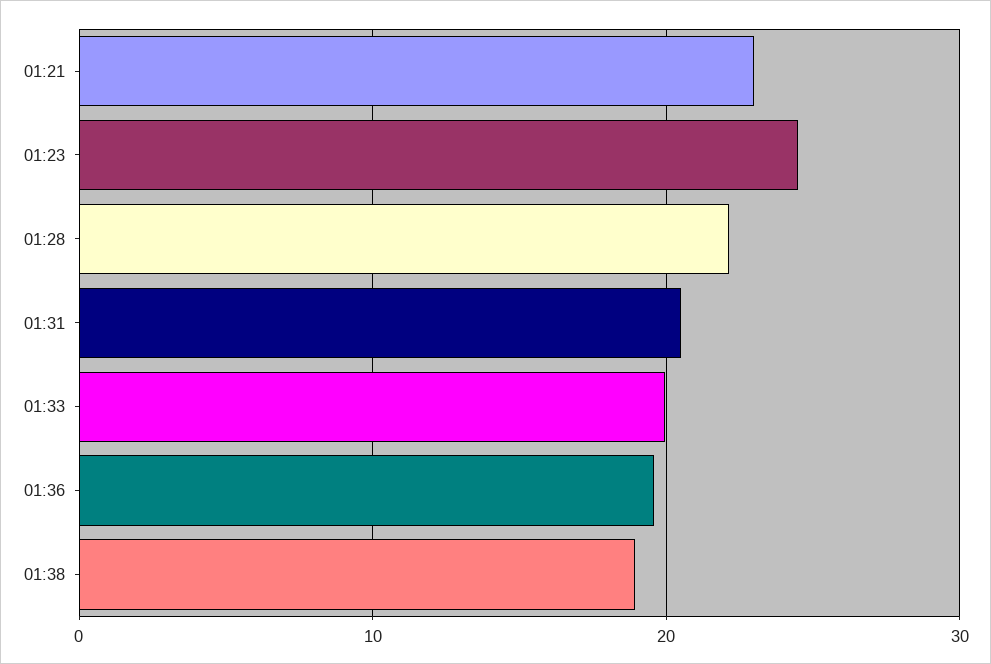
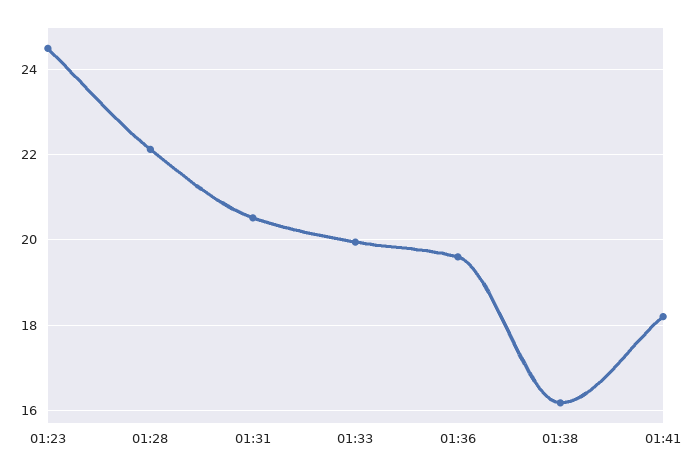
01:21: 23 -> none
01:38: 19 -> 16.2
01:41: none -> 18.2

